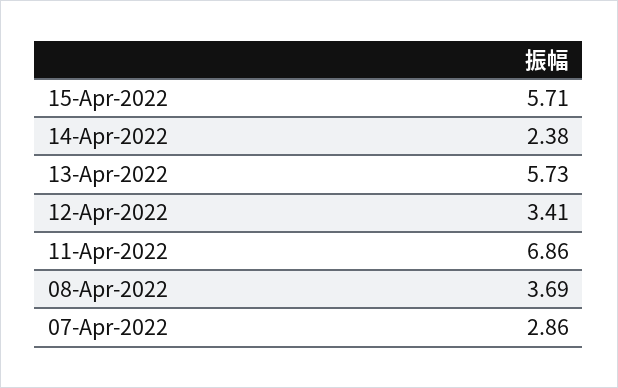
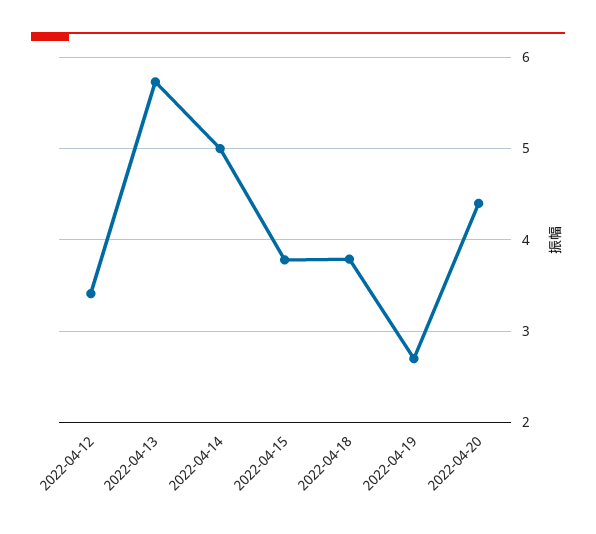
15-Apr-2022: 5.71 -> 3.8
14-Apr-2022: 2.38 -> 5
11-Apr-2022: 6.86 -> none
08-Apr-2022: 3.69 -> none
07-Apr-2022: 2.86 -> none
2022-04-18: none -> 3.8
2022-04-19: none -> 2.7
2022-04-20: none -> 4.4

